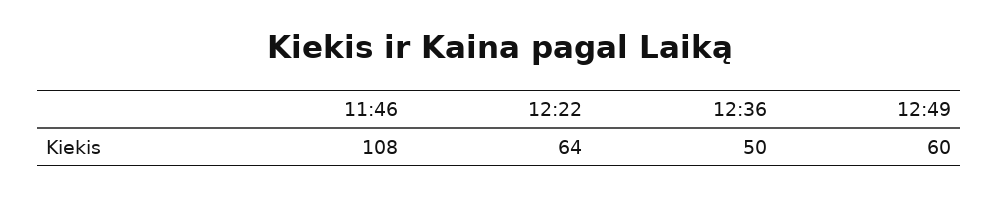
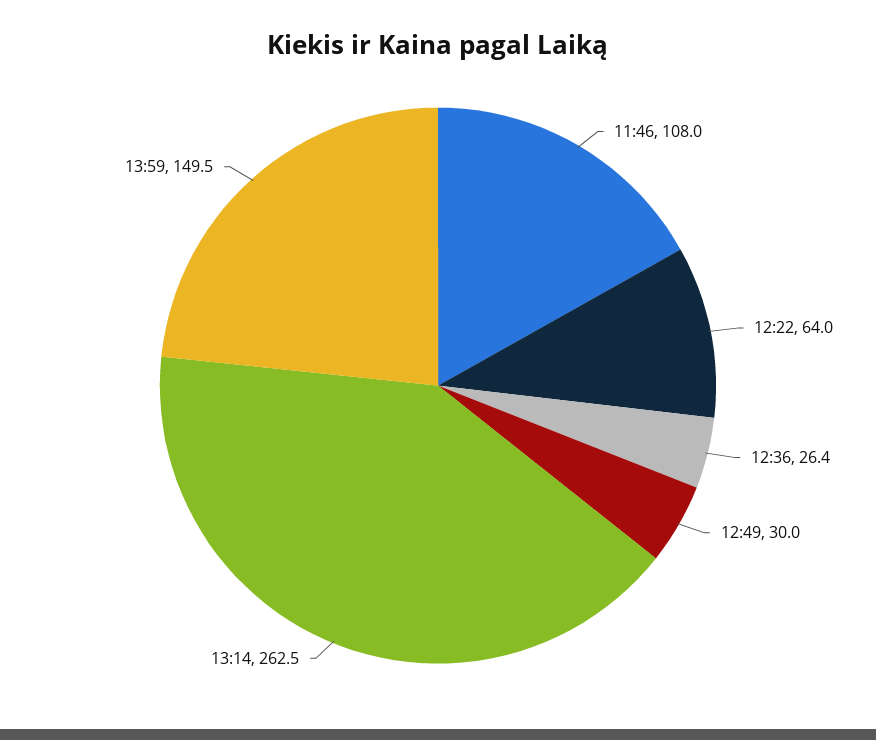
12:36: 50 -> 26.4
12:49: 60 -> 30
13:14: none -> 262.5
13:59: none -> 149.5

